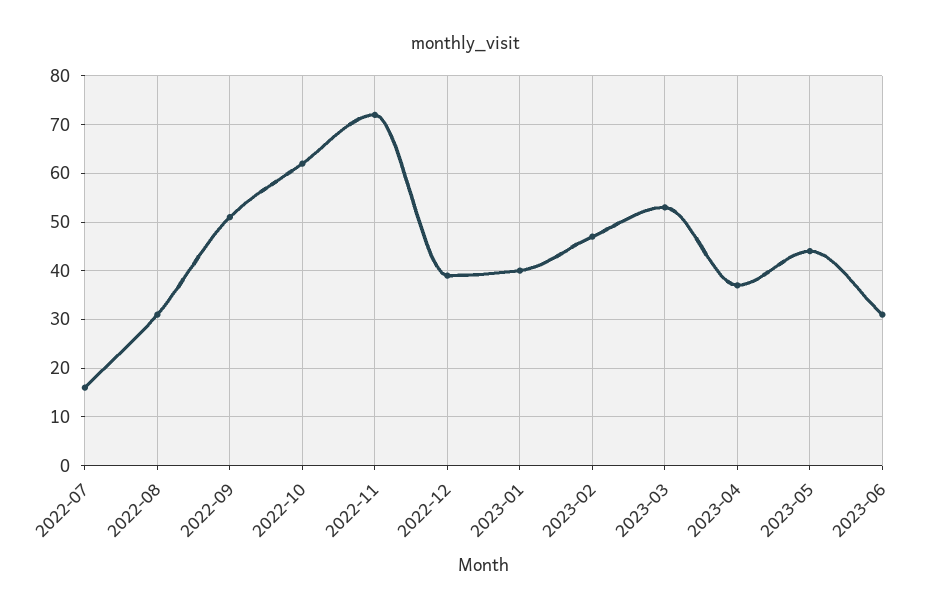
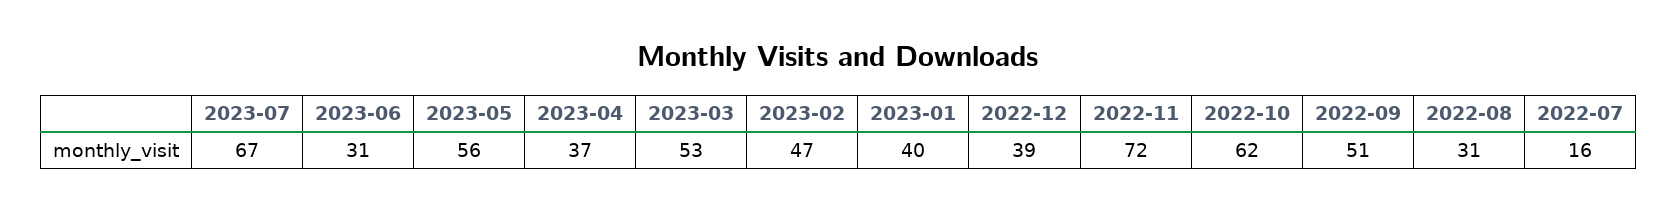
2023-05: 45 -> 56
2023-07: none -> 67

